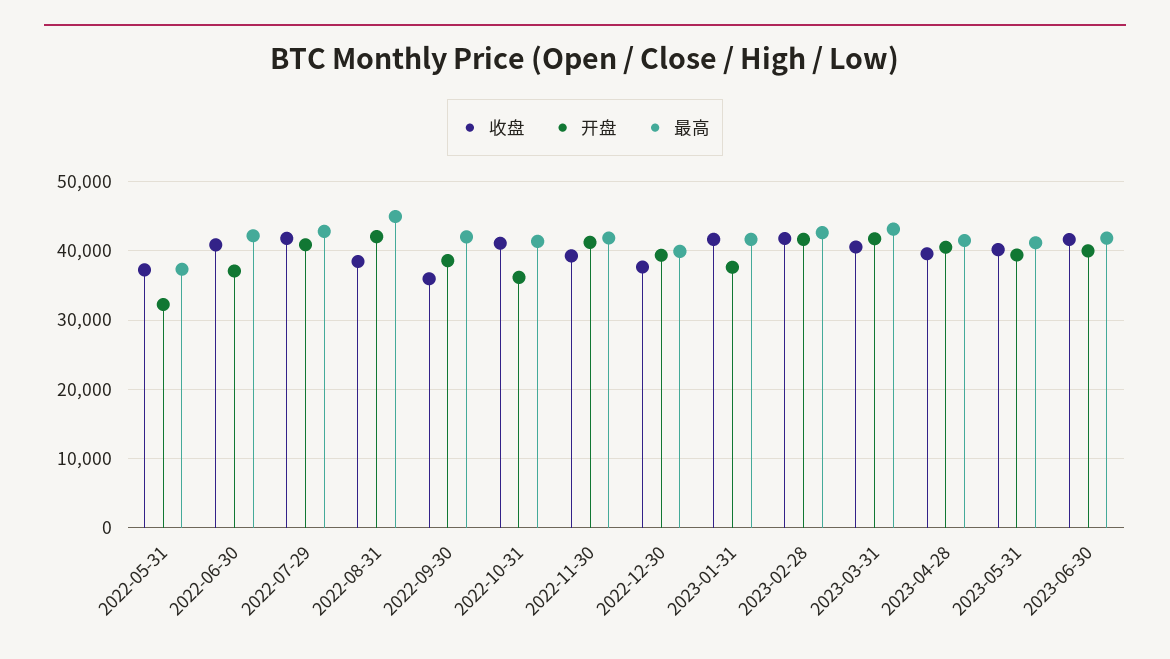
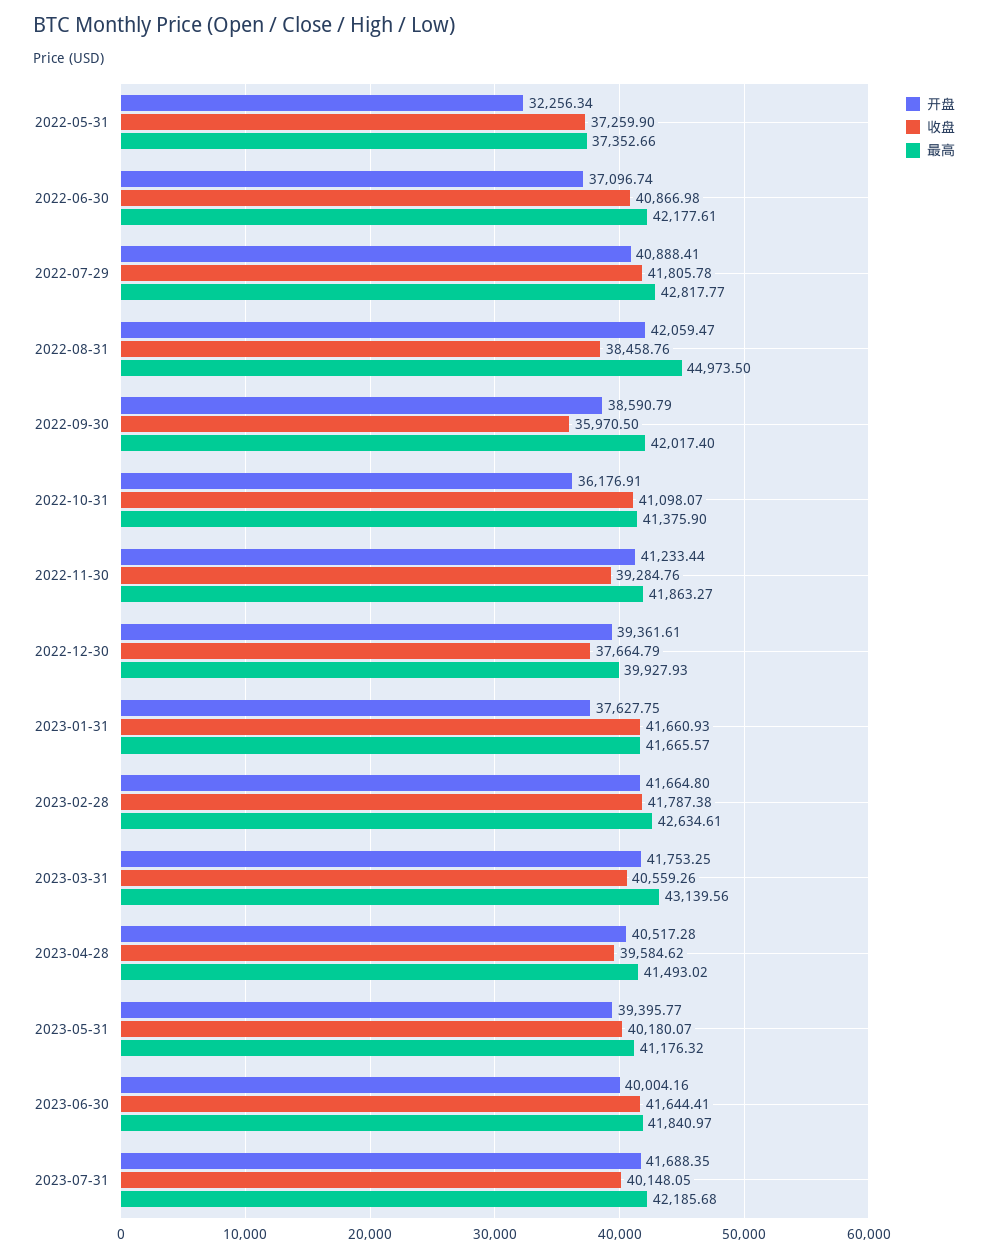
开盘, 2023-07-31: none -> 41688.35
收盘, 2023-07-31: none -> 40148.05
最高, 2023-07-31: none -> 42185.68

